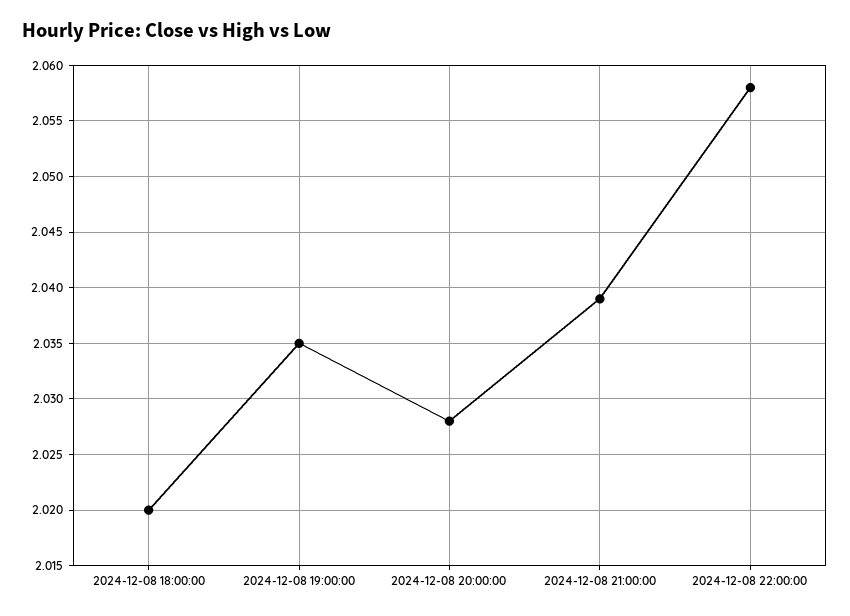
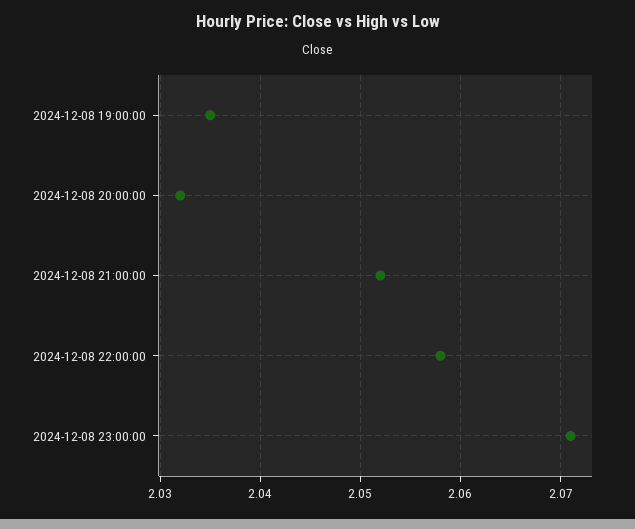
2024-12-08 18:00:00: 2.02 -> none
2024-12-08 20:00:00: 2.028 -> 2.032
2024-12-08 21:00:00: 2.039 -> 2.052
2024-12-08 23:00:00: none -> 2.071

